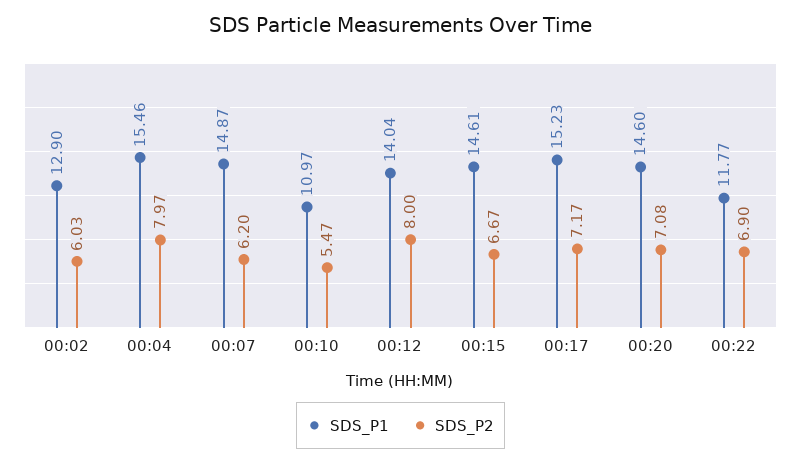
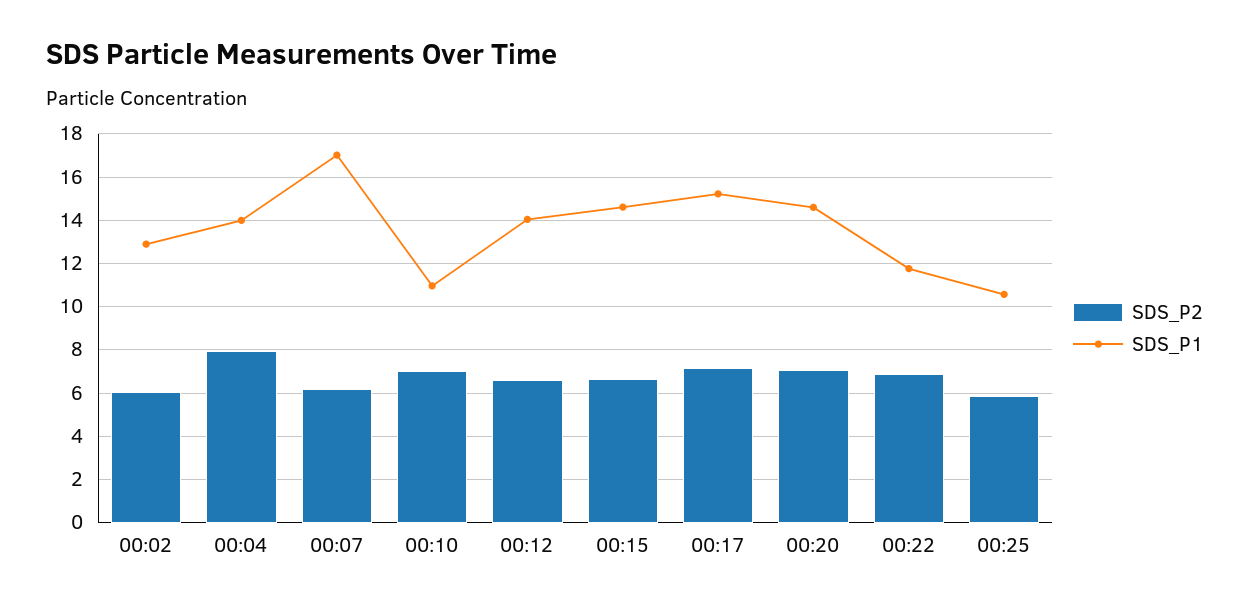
SDS_P1, 00:04: 15.46 -> 14
SDS_P1, 00:07: 14.87 -> 17
SDS_P2, 00:10: 5.47 -> 7
SDS_P2, 00:12: 8 -> 6.5
SDS_P2, 00:25: none -> 6
SDS_P1, 00:25: none -> 10.5

